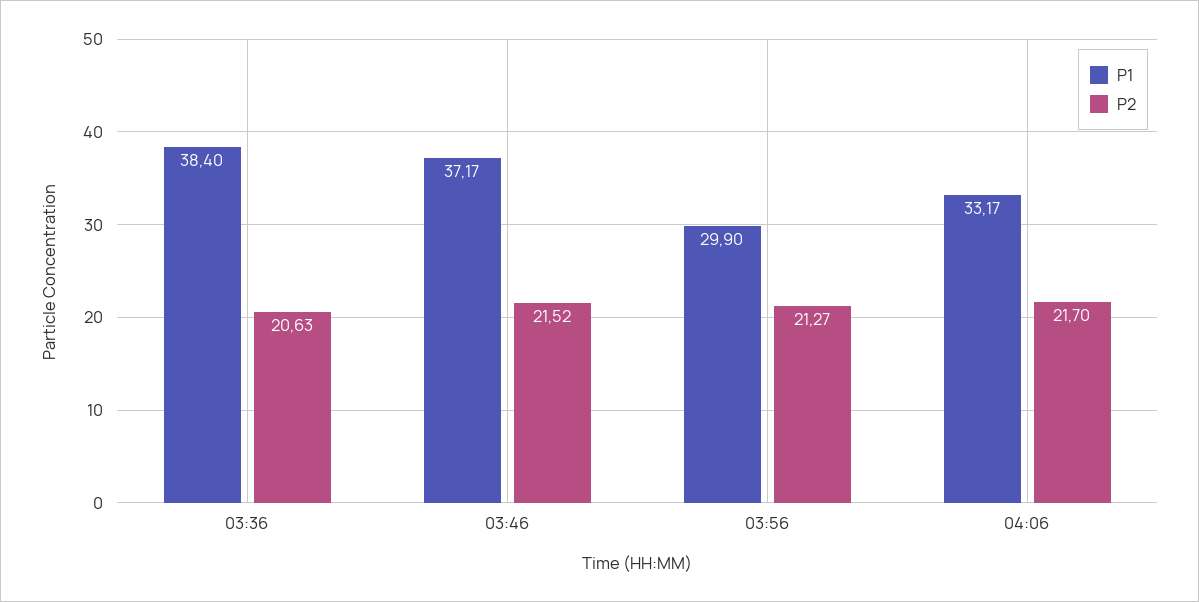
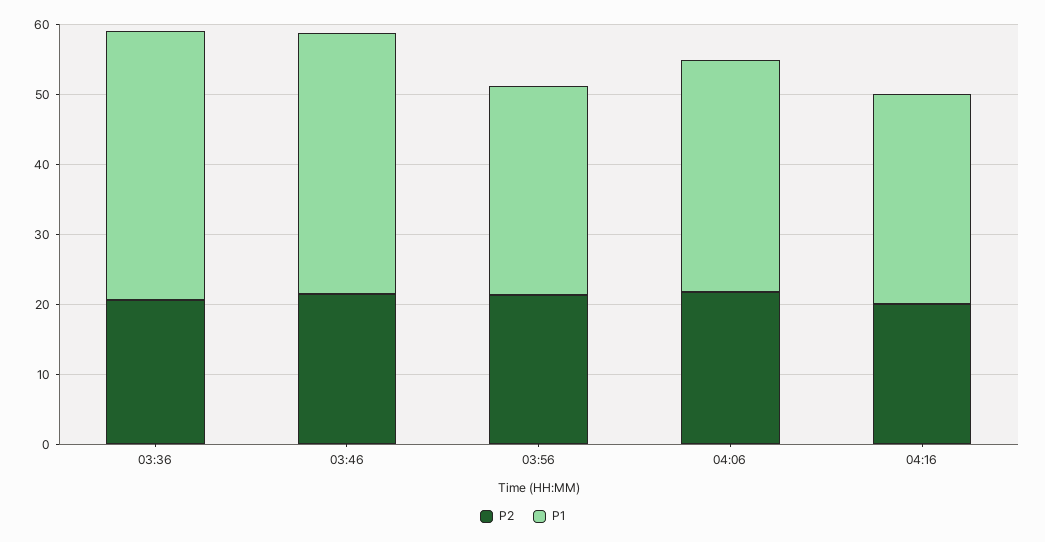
P2, 04:16: none -> 20
P1, 04:16: none -> 30

